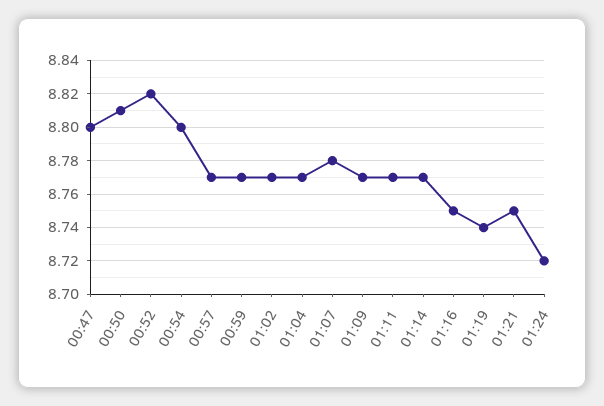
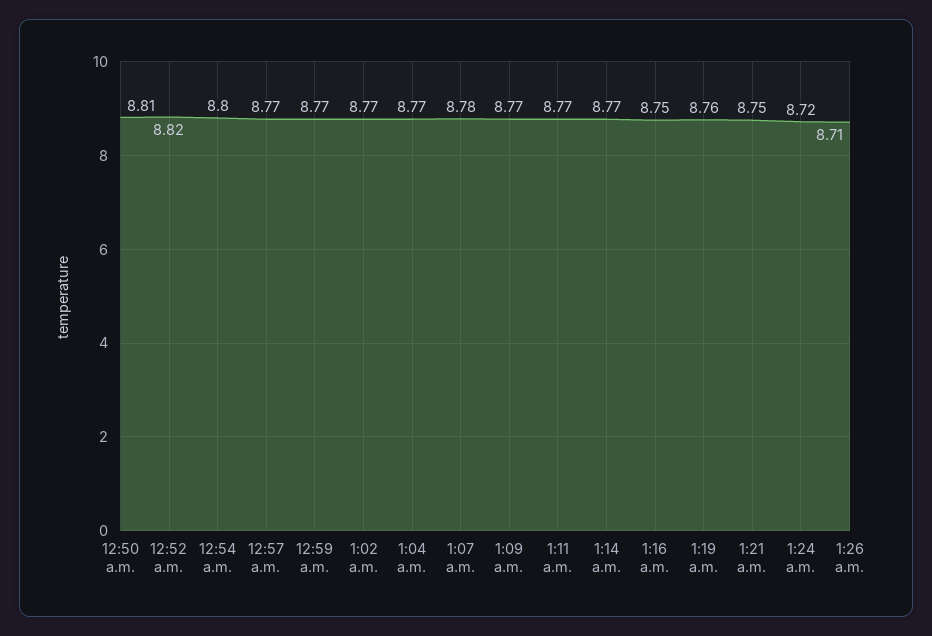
00:47: 8.8 -> none
01:19: 8.74 -> 8.76
1:26 a.m.: none -> 8.71

